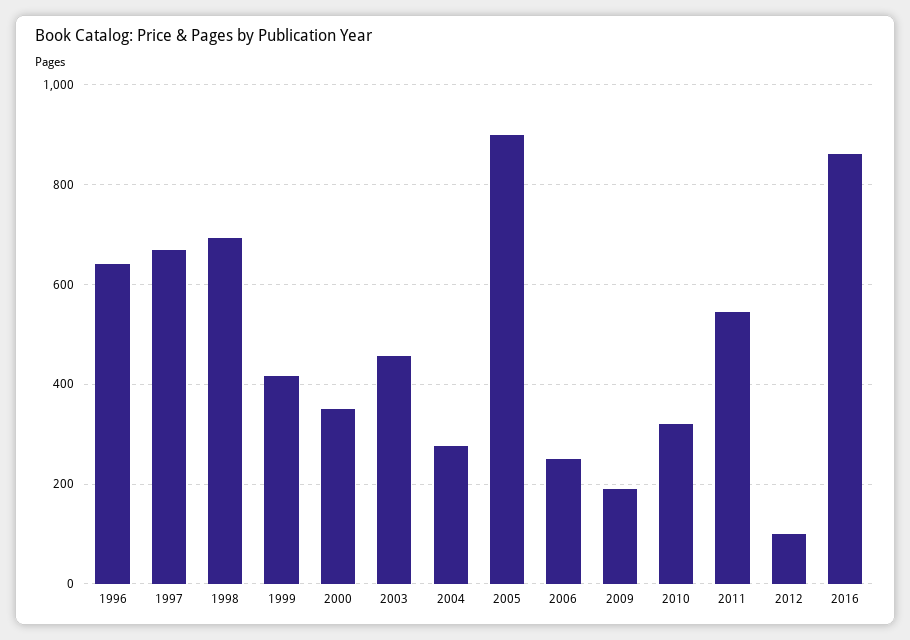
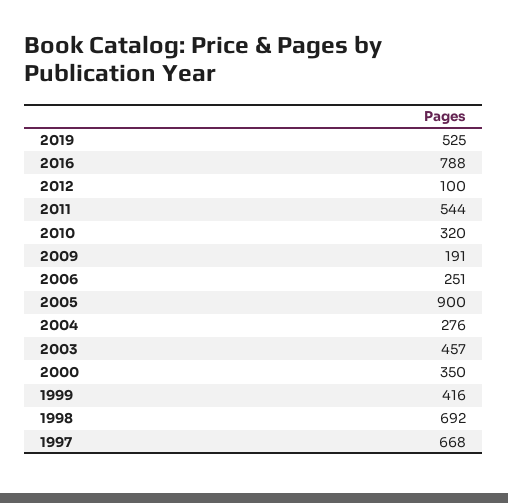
1996: 640 -> none
2016: 860 -> 788
2019: none -> 525

